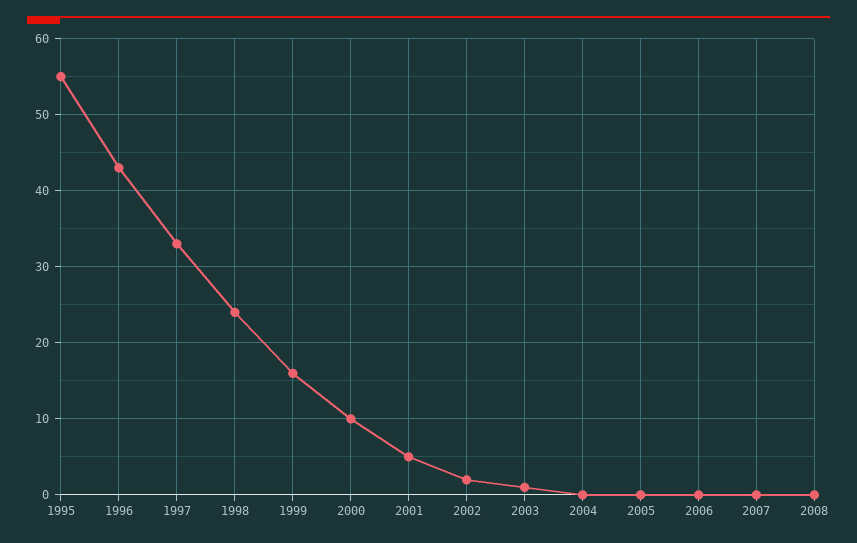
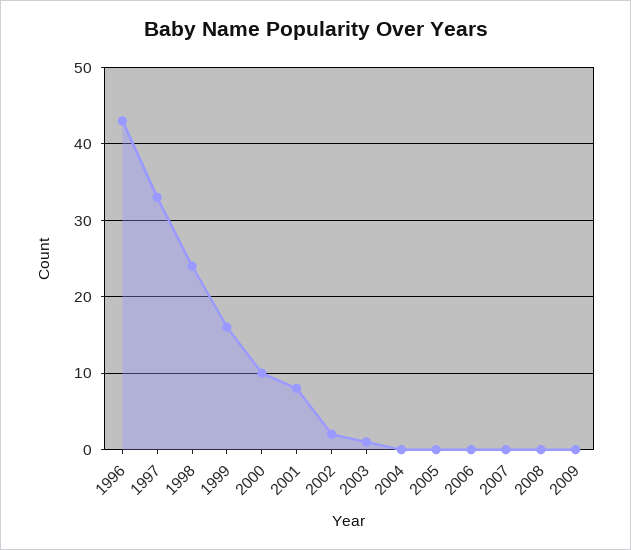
1995: 55 -> none
2001: 5 -> 8
2009: none -> 0

